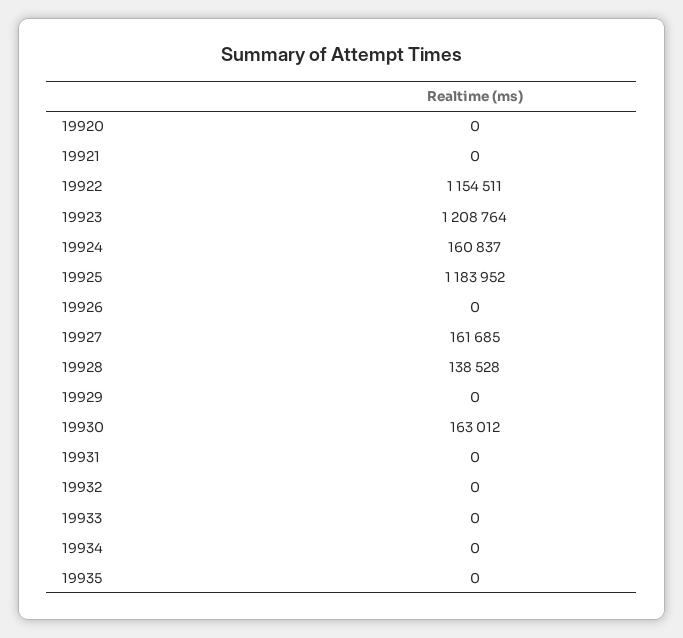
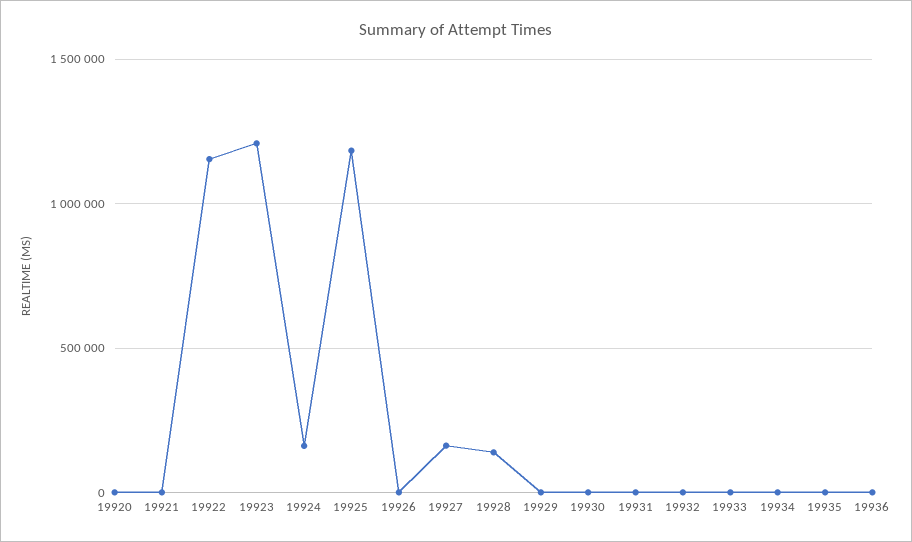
19930: 163012 -> 0
19936: none -> 0

